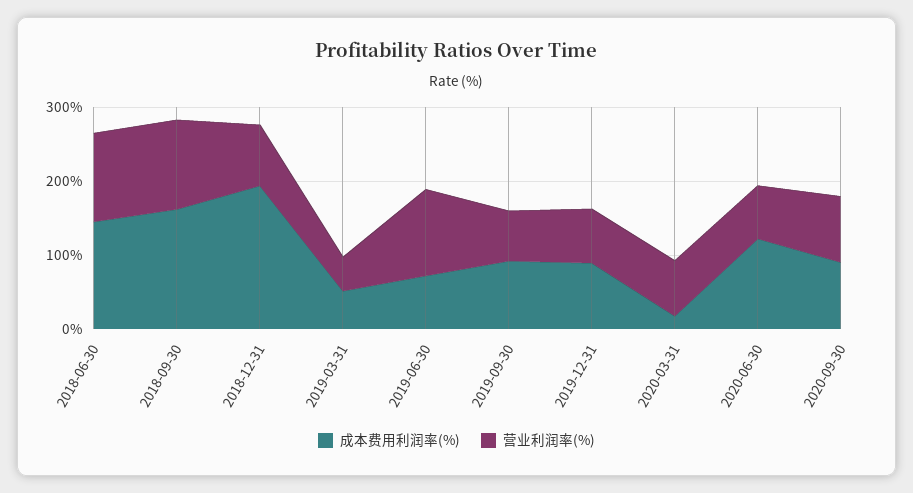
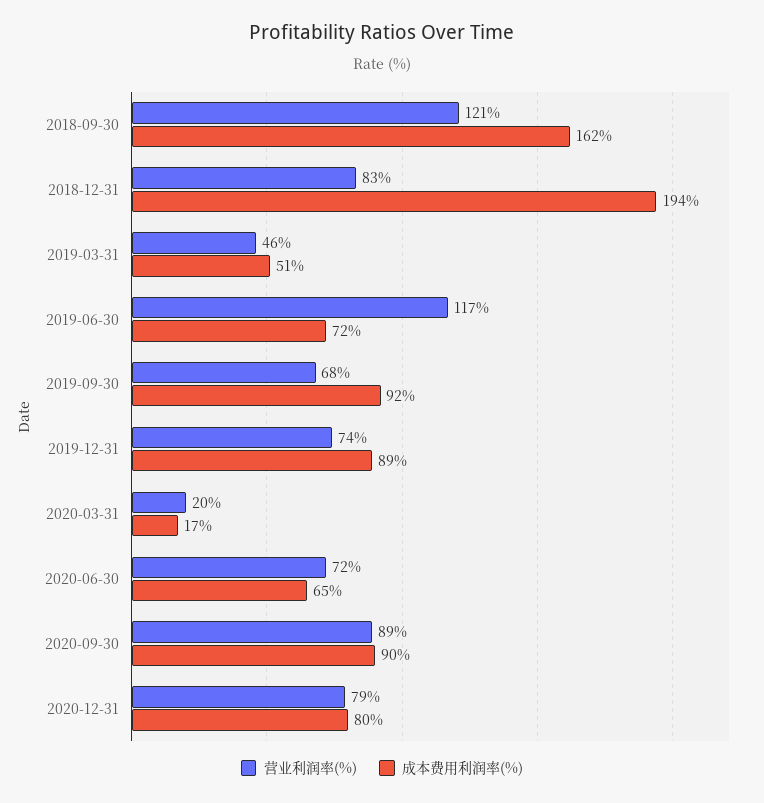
成本费用利润率(%), 2018-06-30: 140 -> none
营业利润率(%), 2018-06-30: 120 -> none
营业利润率(%), 2020-03-31: 80 -> 20
成本费用利润率(%), 2020-06-30: 120 -> 65
营业利润率(%), 2020-12-31: none -> 79
成本费用利润率(%), 2020-12-31: none -> 80

